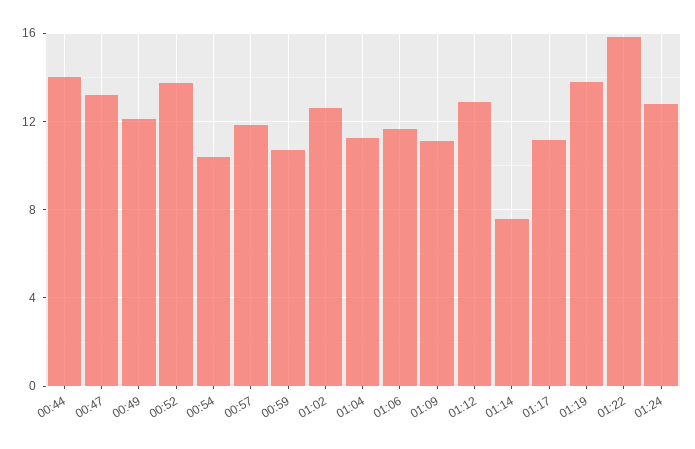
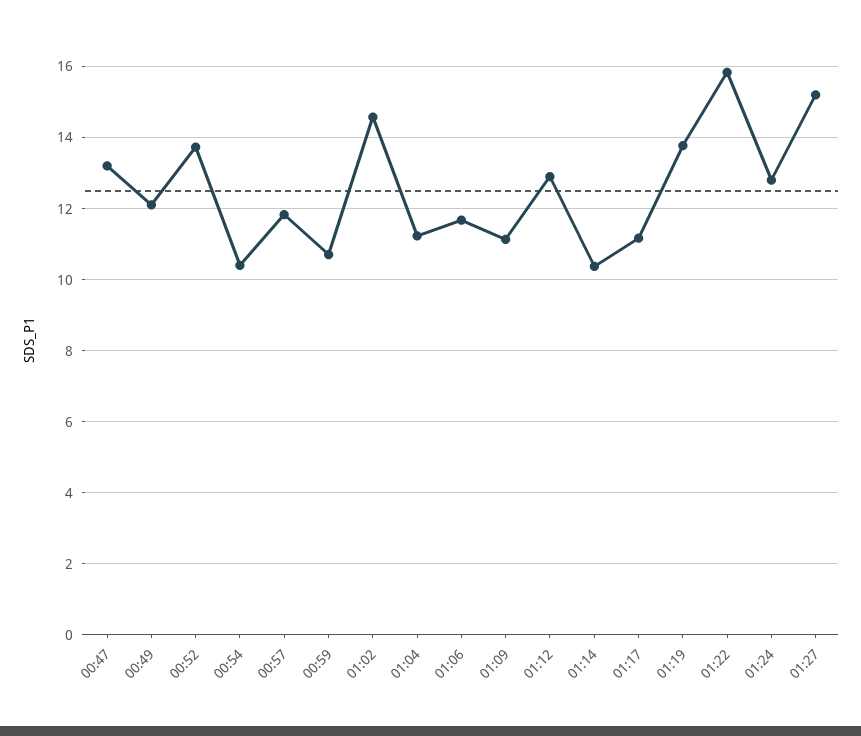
00:44: 14 -> none
01:02: 12.5 -> 14.6
01:14: 7.5 -> 10.4
01:27: none -> 15.2

